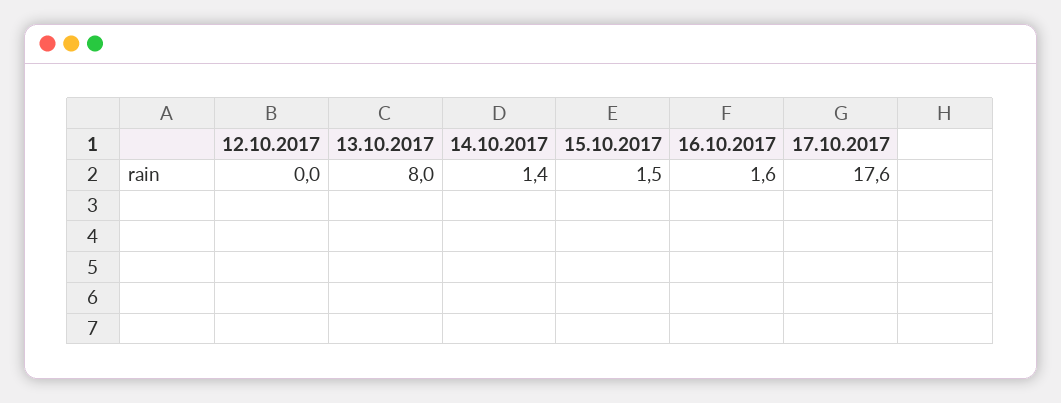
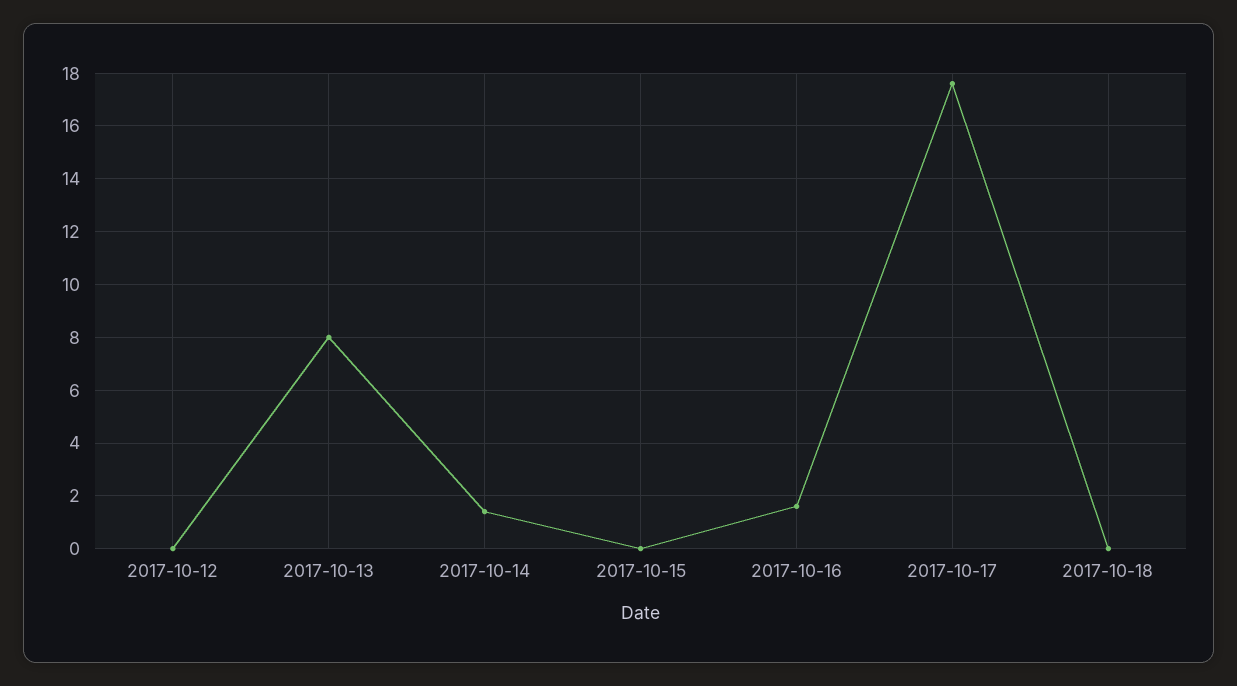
15.10.2017: 1.5 -> 0
2017-10-18: none -> 0

